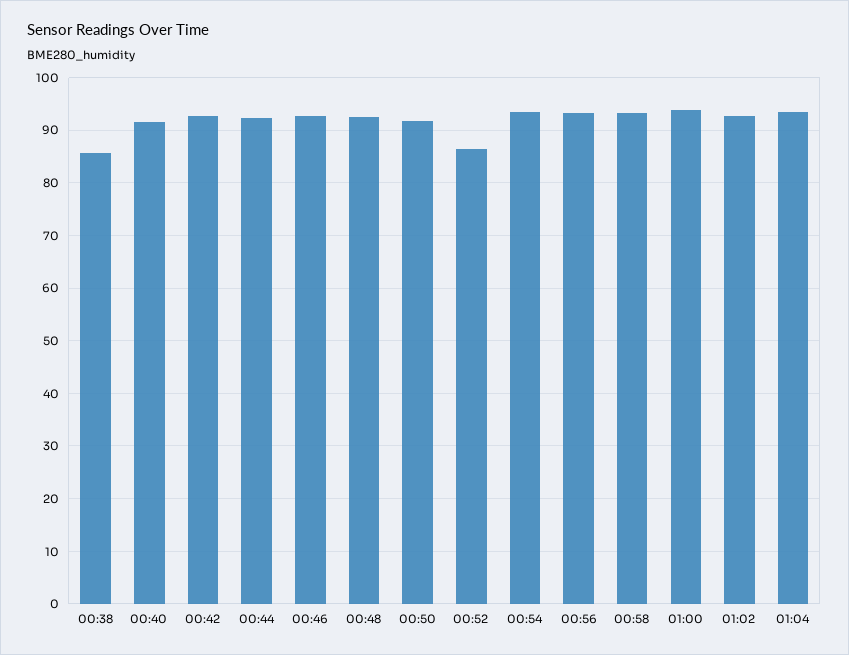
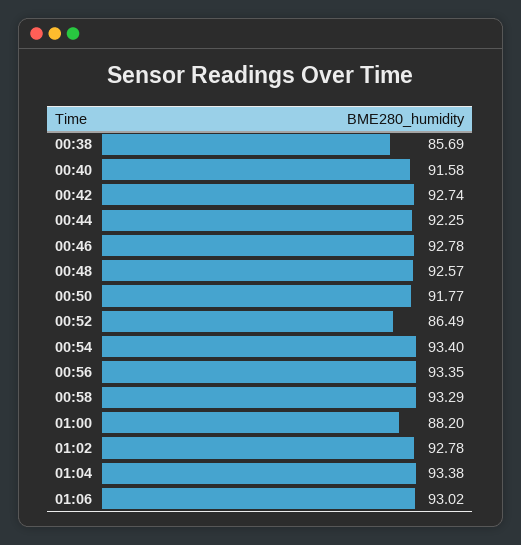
01:00: 94 -> 88.2
01:06: none -> 93.02

